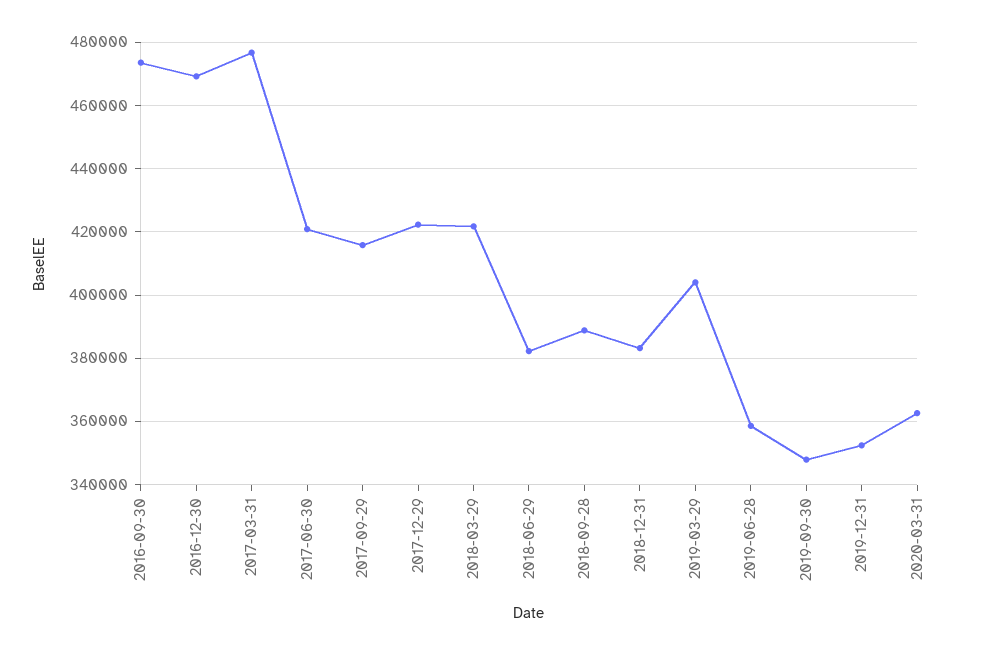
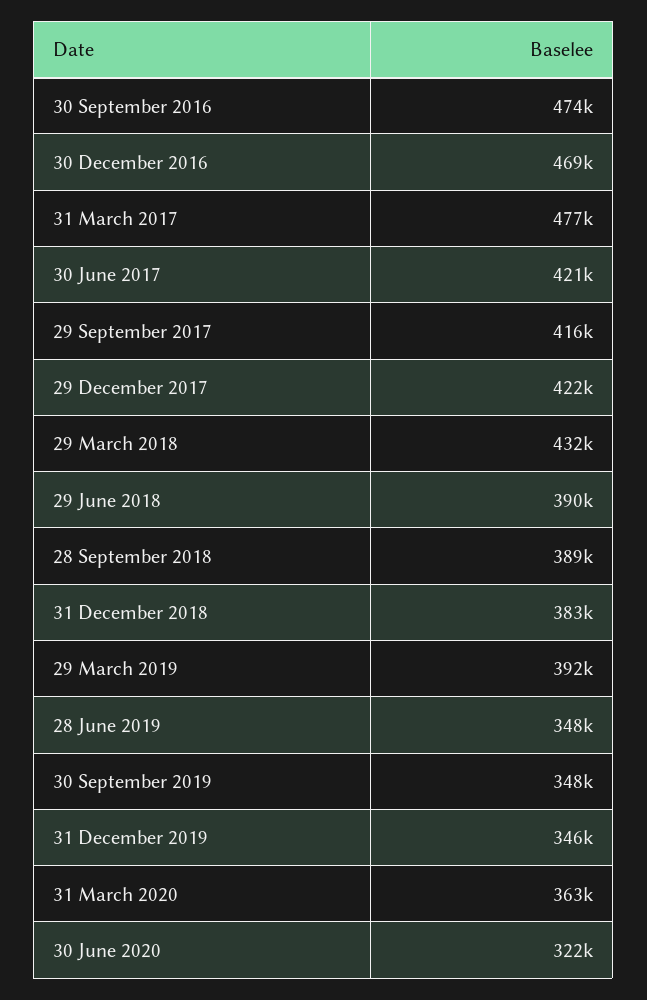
2018-03-29: 422000 -> 432000
2018-06-29: 382000 -> 390000
2019-03-29: 404000 -> 392000
2019-06-28: 358000 -> 348000
2019-12-31: 352000 -> 346000
30 June 2020: none -> 322000

